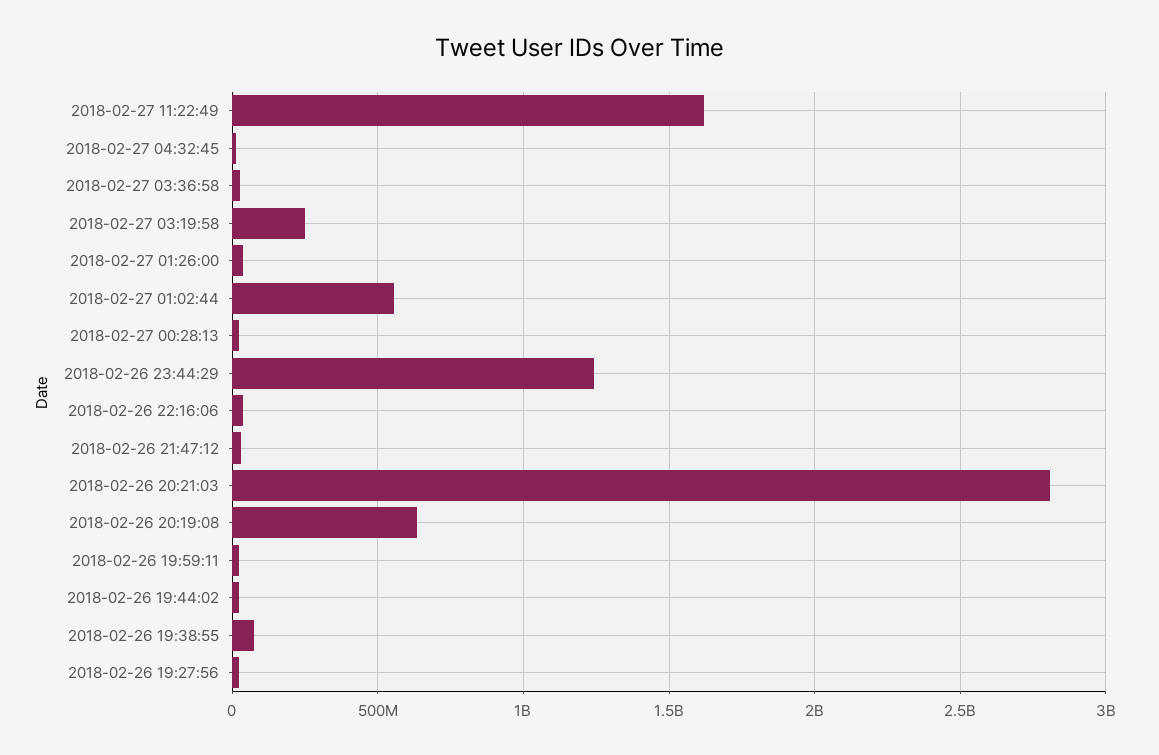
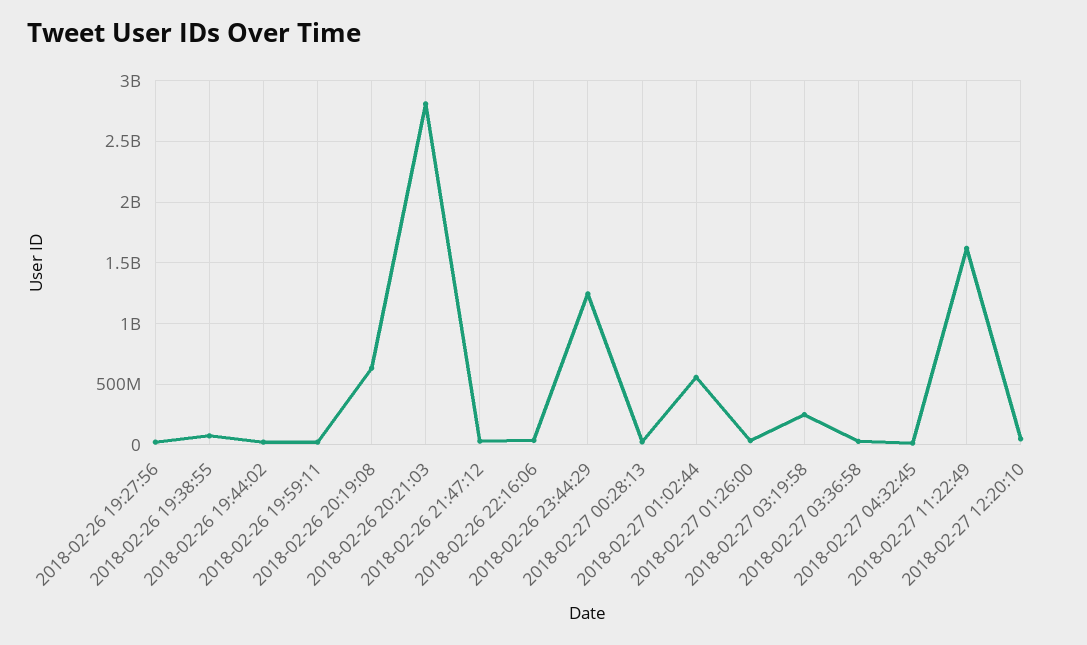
2018-02-27 12:20:10: none -> 50000000

